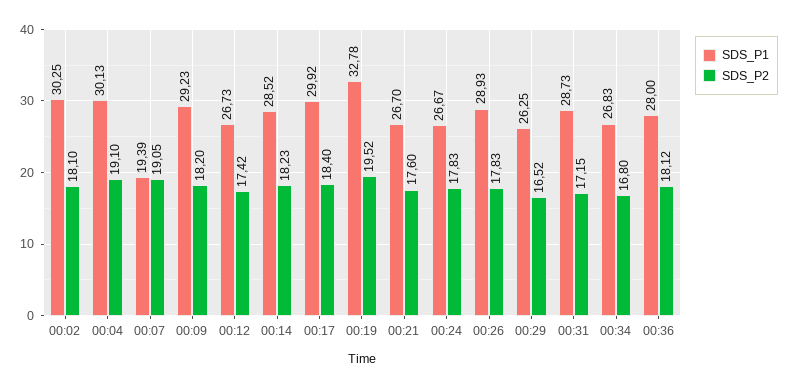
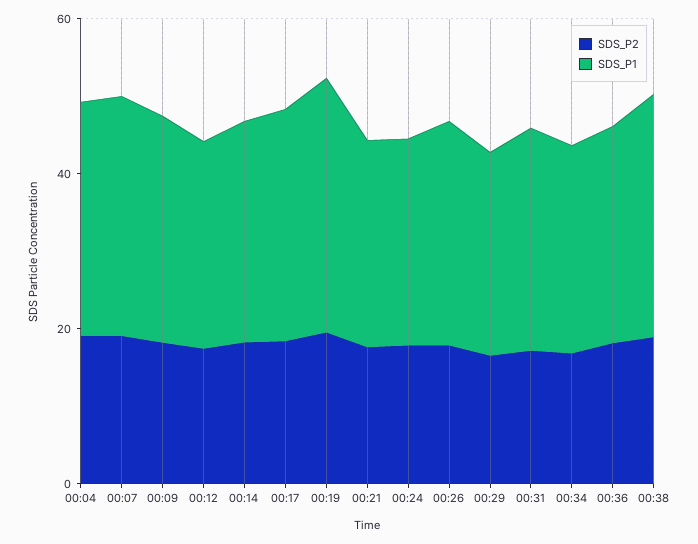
SDS_P1, 00:02: 30.25 -> none
SDS_P2, 00:02: 18.1 -> none
SDS_P1, 00:07: 19.39 -> 30
SDS_P2, 00:38: none -> 20
SDS_P1, 00:38: none -> 30

